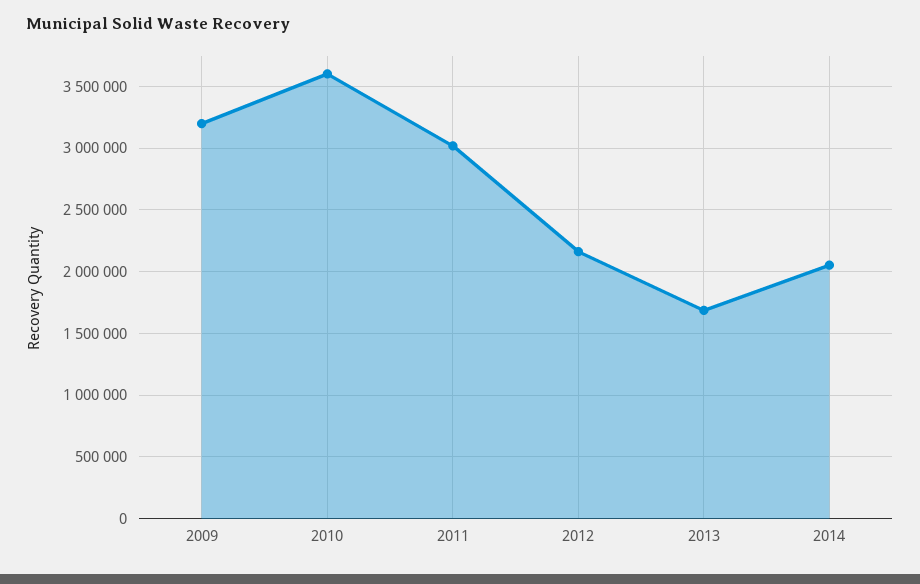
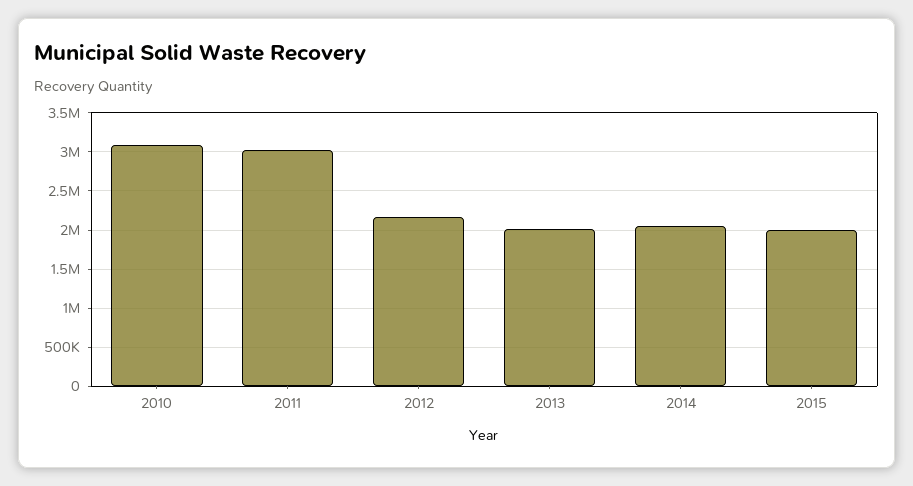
2009: 3200000 -> none
2010: 3600000 -> 3100000
2013: 1700000 -> 2000000
2015: none -> 2000000

